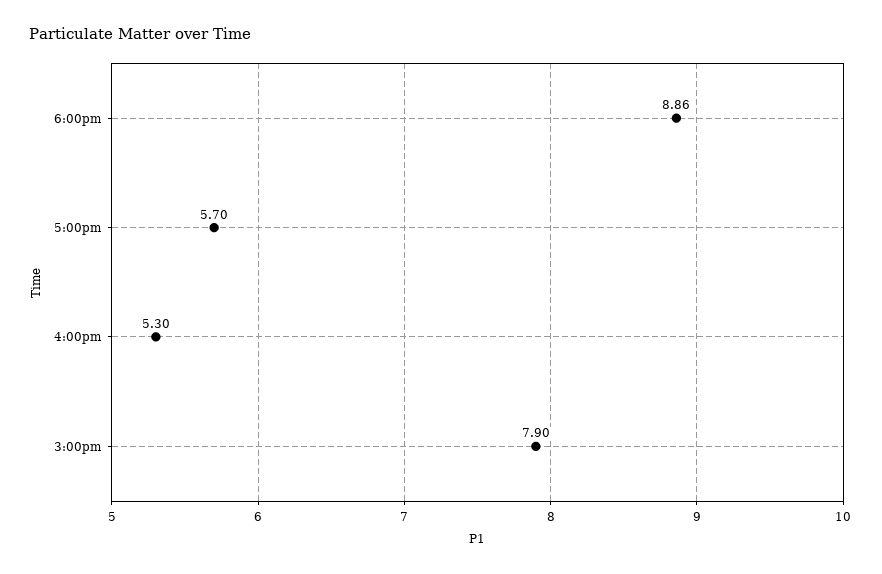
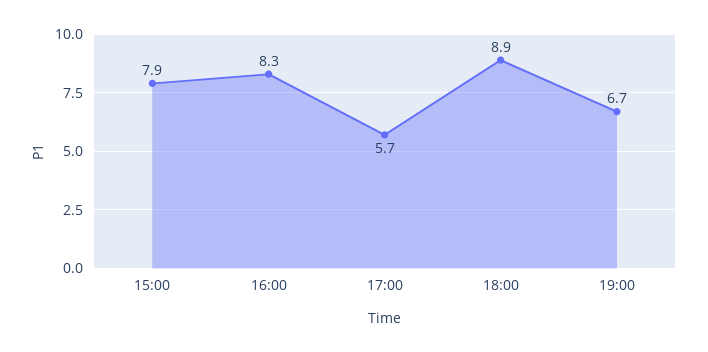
4:00pm: 5.3 -> 8.3
19:00: none -> 6.7

